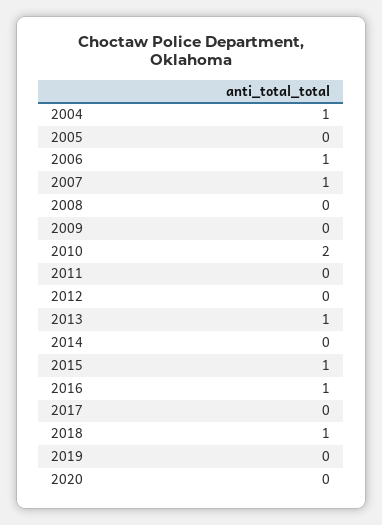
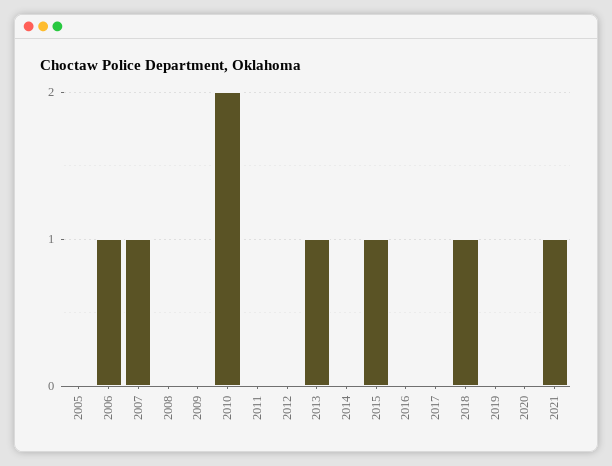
2004: 1 -> none
2016: 1 -> 0
2021: none -> 1

